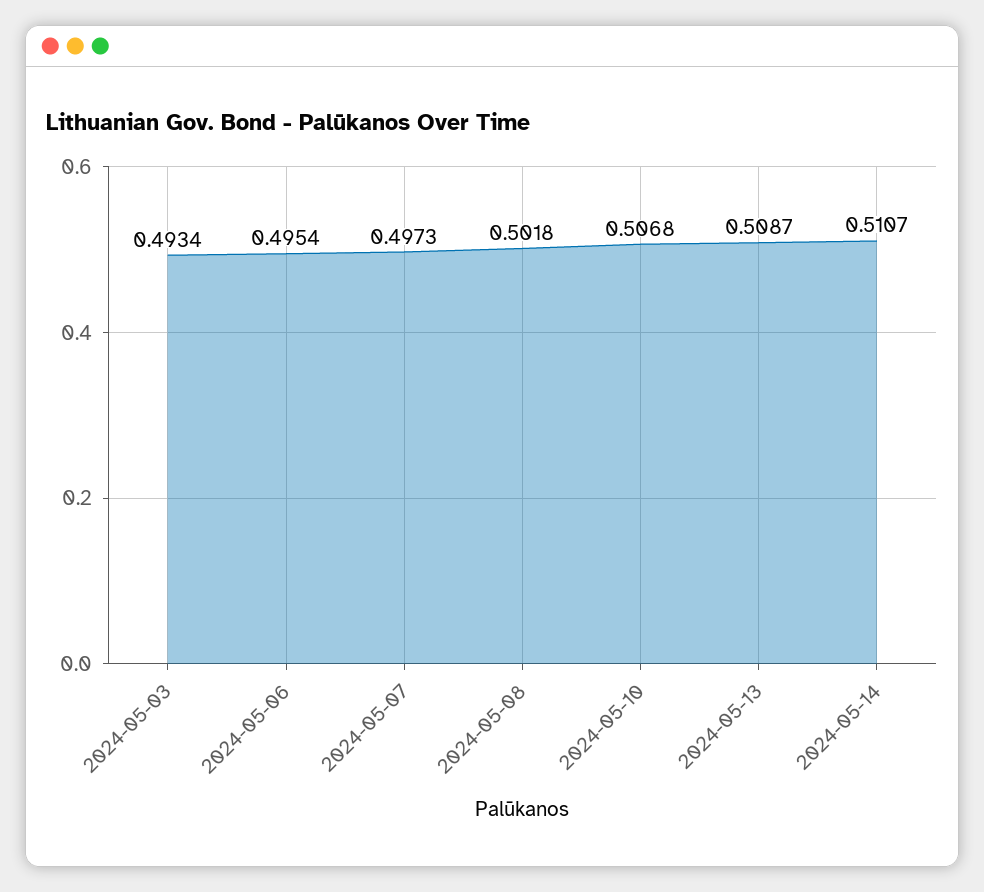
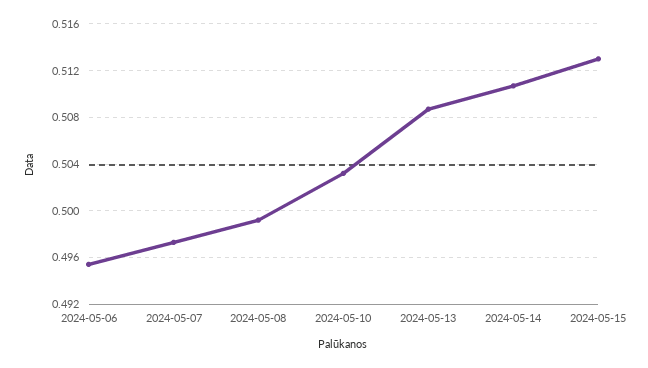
2024-05-03: 0.4934 -> none
2024-05-08: 0.5018 -> 0.499
2024-05-10: 0.5068 -> 0.503
2024-05-15: none -> 0.513

